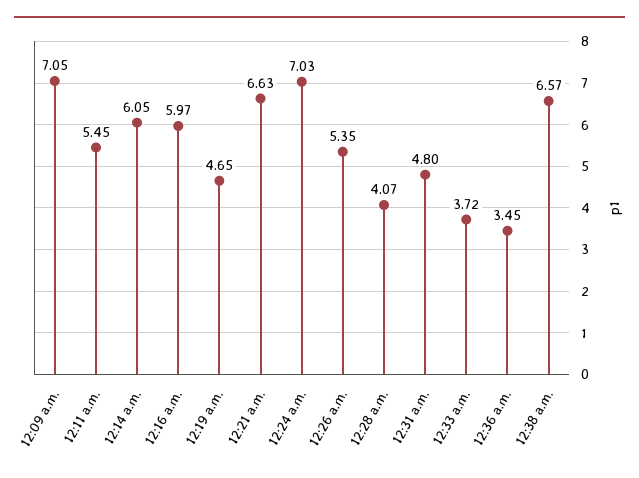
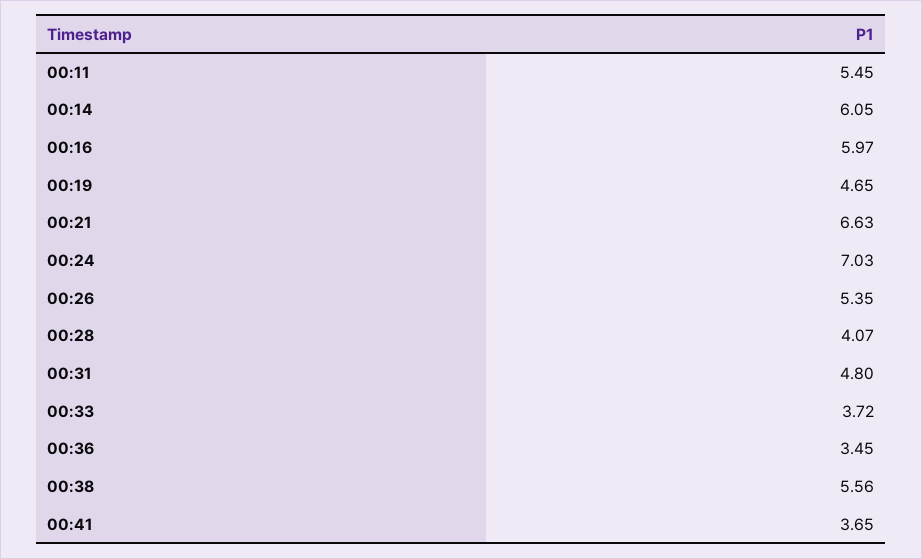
12:09 a.m.: 7.05 -> none
12:38 a.m.: 6.57 -> 5.56
00:41: none -> 3.65

